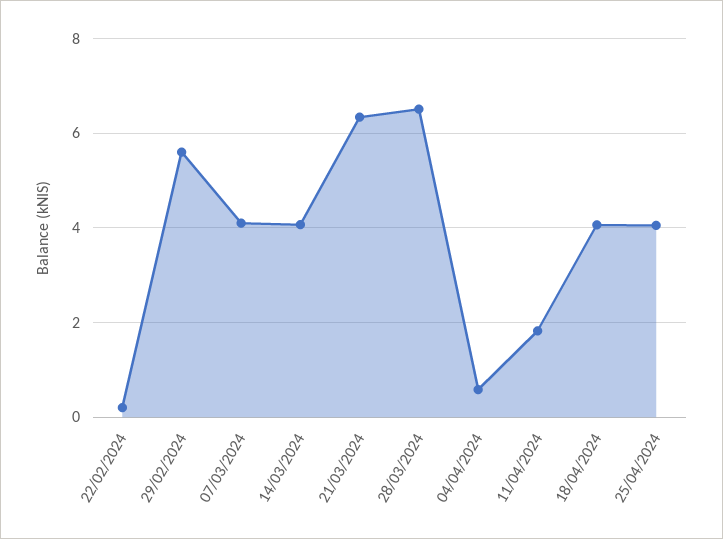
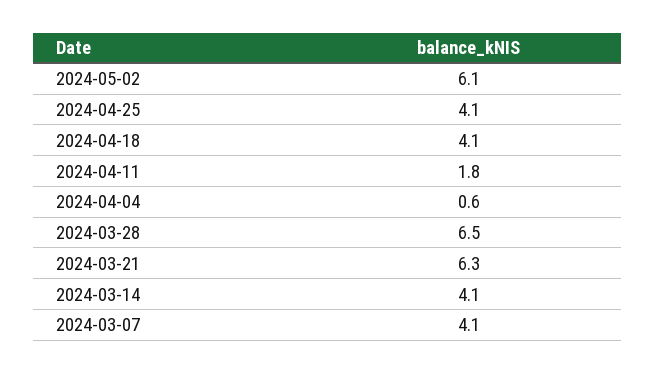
22/02/2024: 0.2 -> none
29/02/2024: 5.6 -> none
2024-05-02: none -> 6.1

